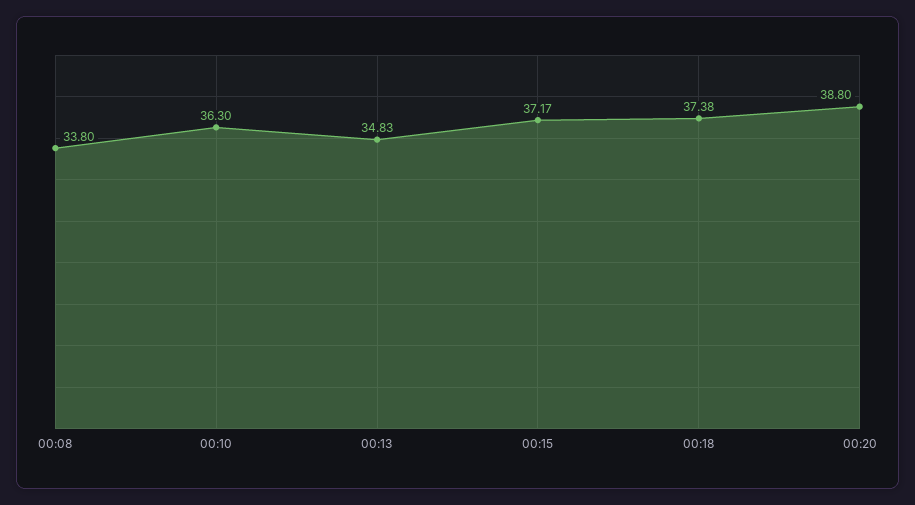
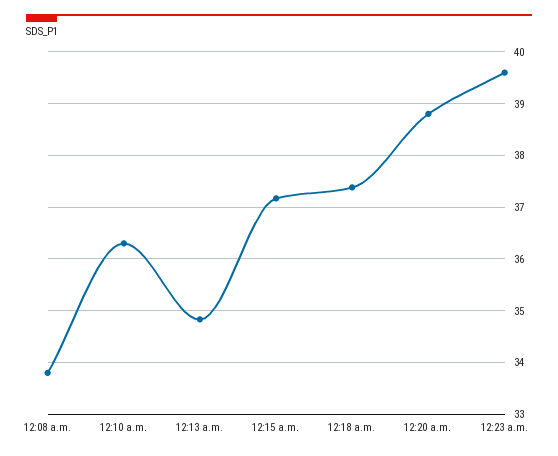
12:23 a.m.: none -> 39.6

